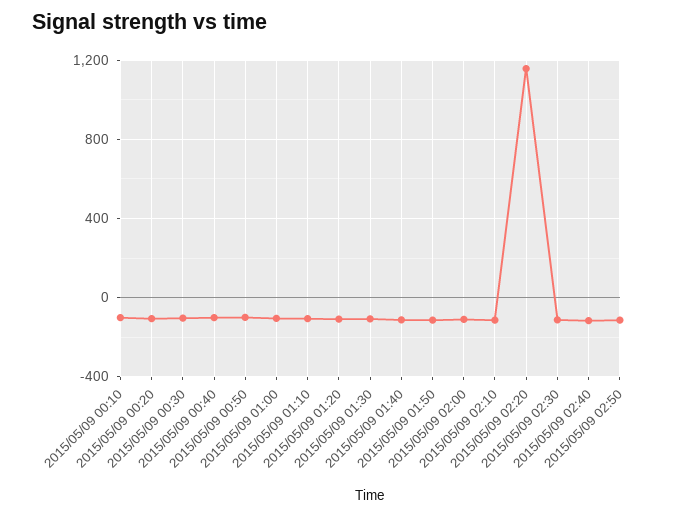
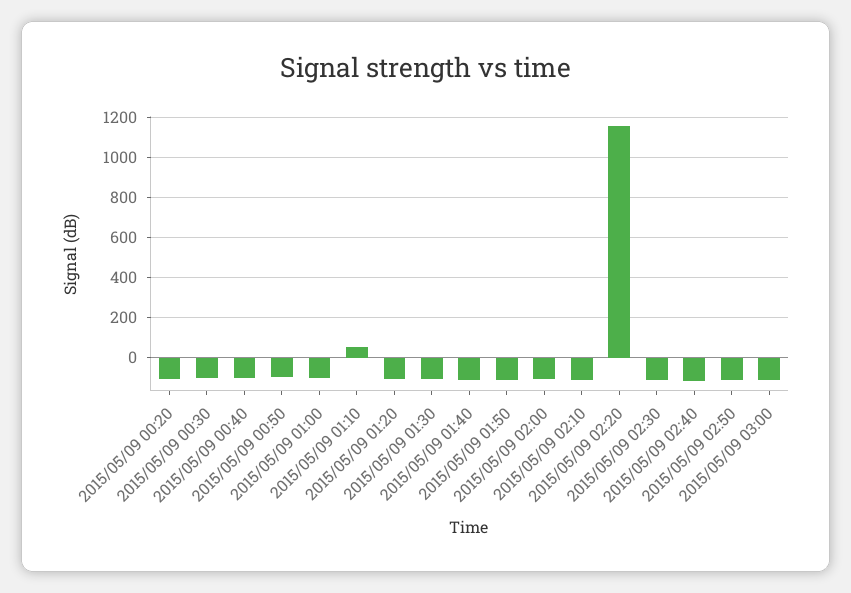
2015/05/09 00:10: -100 -> none
2015/05/09 01:10: -100 -> 50
2015/05/09 03:00: none -> -100

